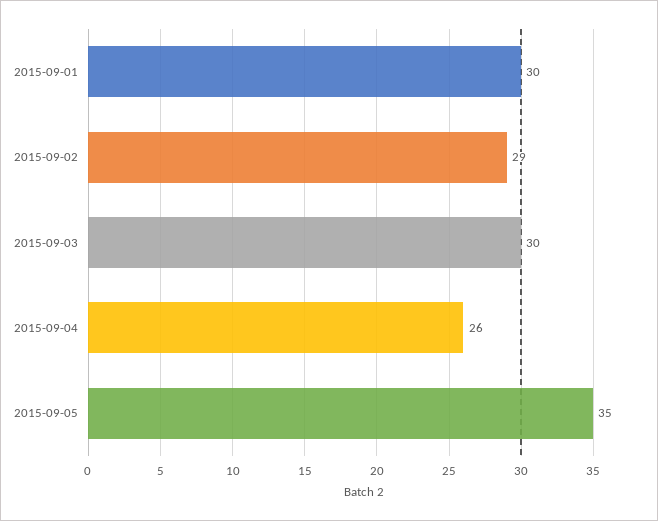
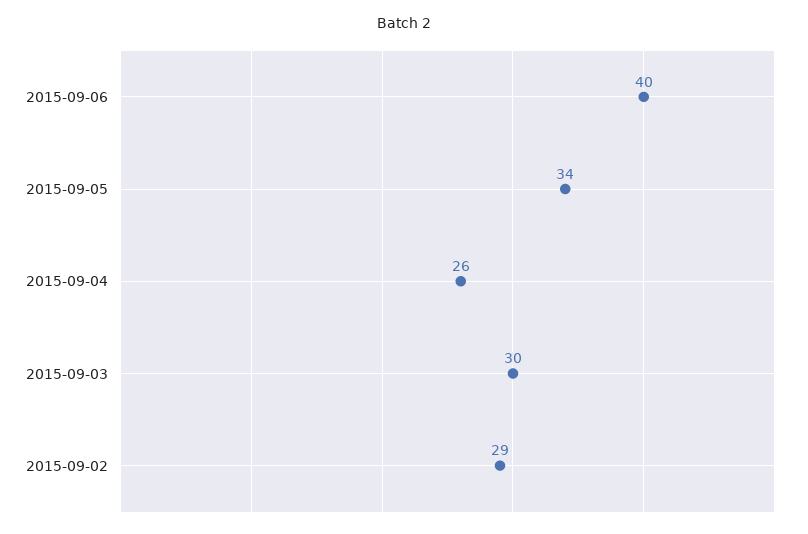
2015-09-01: 30 -> none
2015-09-05: 35 -> 34
2015-09-06: none -> 40

